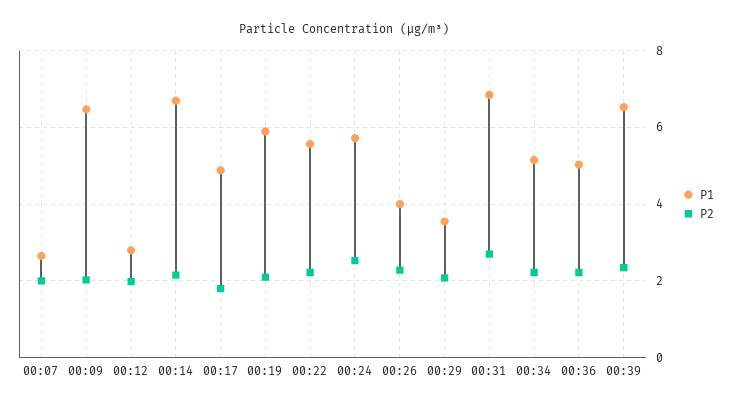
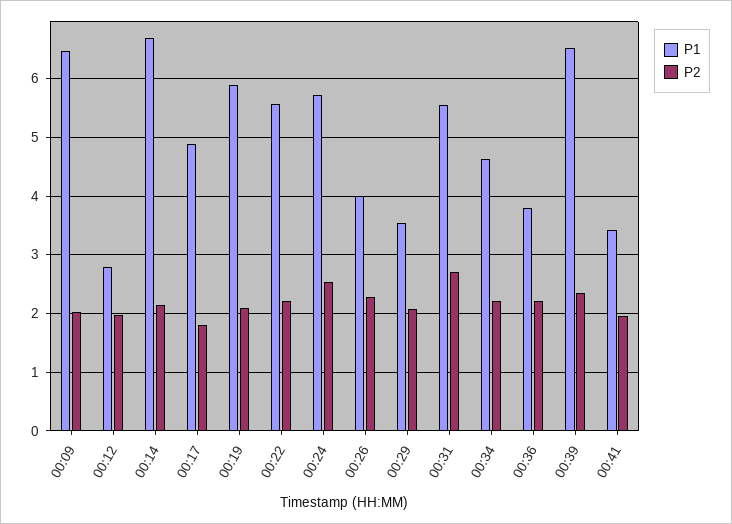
P1, 00:07: 2.6 -> none
P2, 00:07: 2 -> none
P1, 00:31: 6.8 -> 5.6
P1, 00:34: 5.2 -> 4.6
P1, 00:36: 5 -> 3.8
P1, 00:41: none -> 3.4
P2, 00:41: none -> 2

